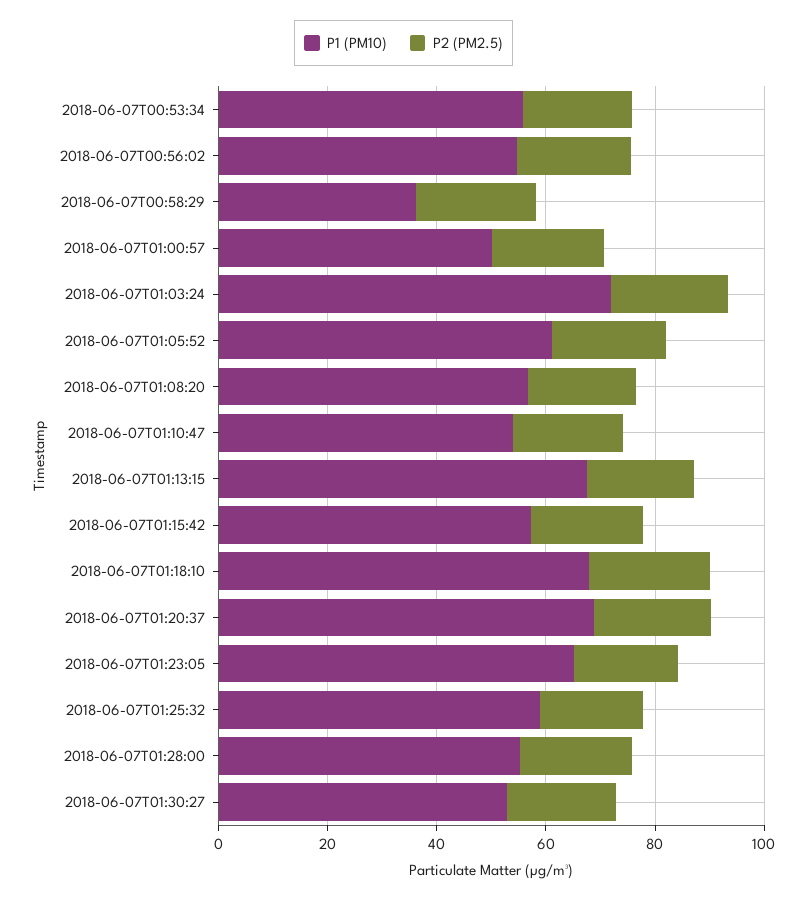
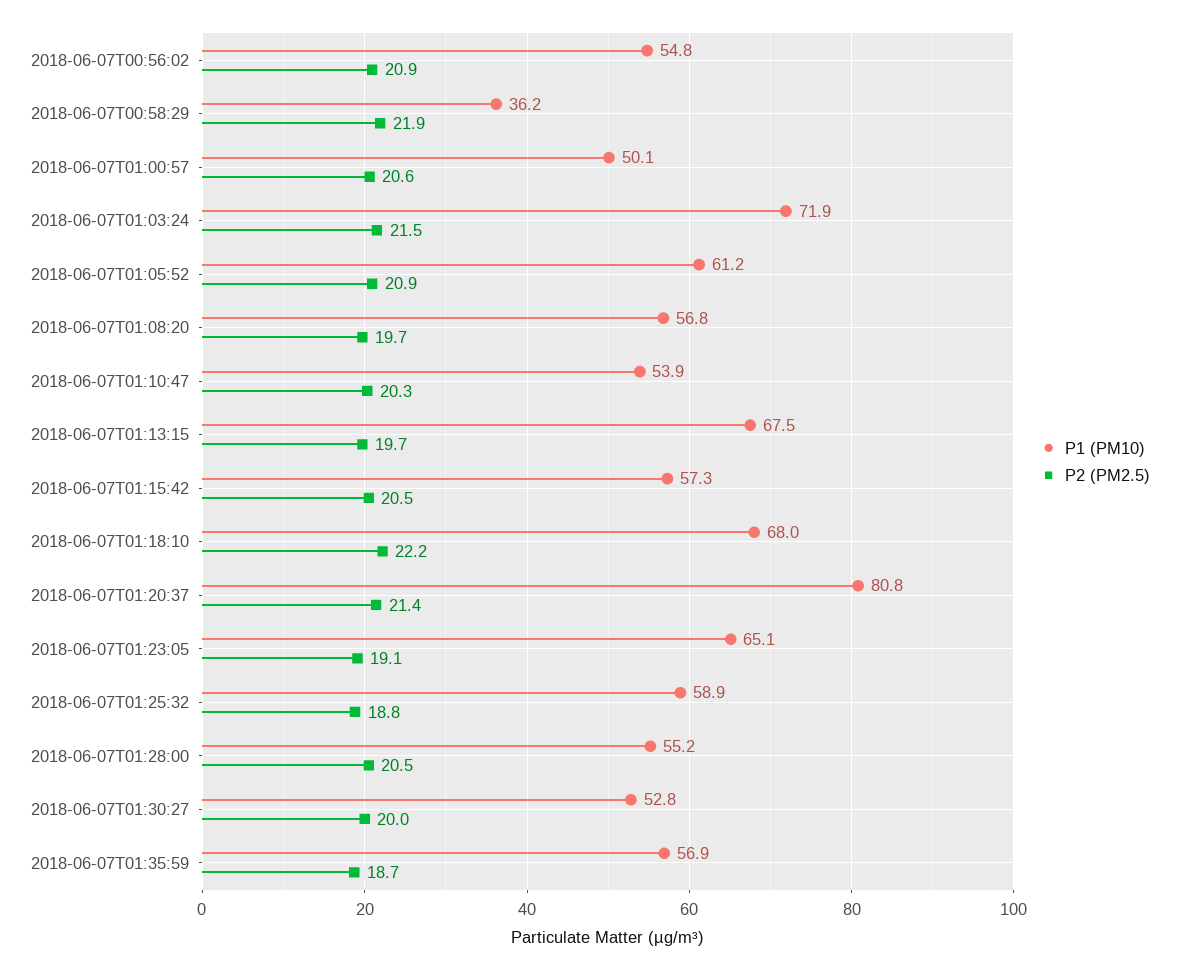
P1 (PM10), 2018-06-07T00:53:34: 55 -> none
P2 (PM2.5), 2018-06-07T00:53:34: 20 -> none
P1 (PM10), 2018-06-07T01:20:37: 70 -> 80.8
P1 (PM10), 2018-06-07T01:35:59: none -> 56.9
P2 (PM2.5), 2018-06-07T01:35:59: none -> 18.7

